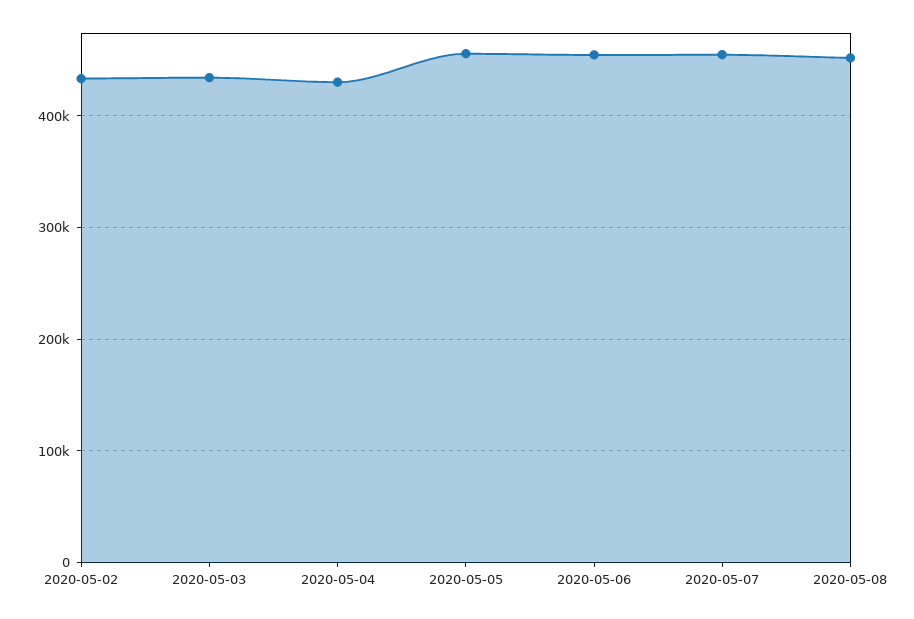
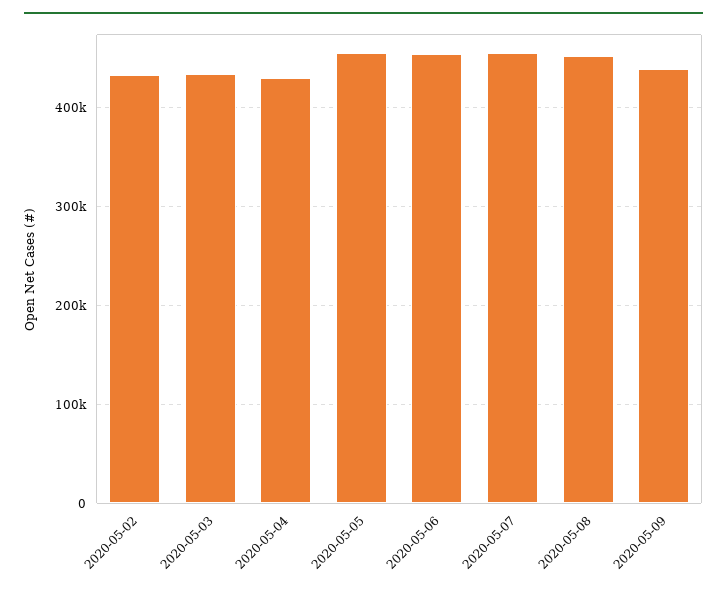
2020-05-09: none -> 440000

